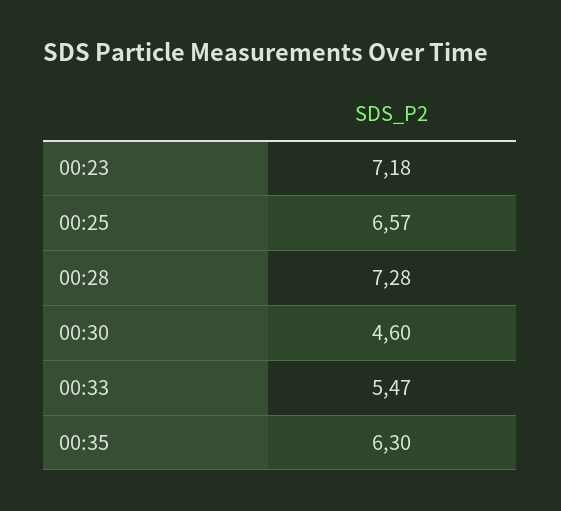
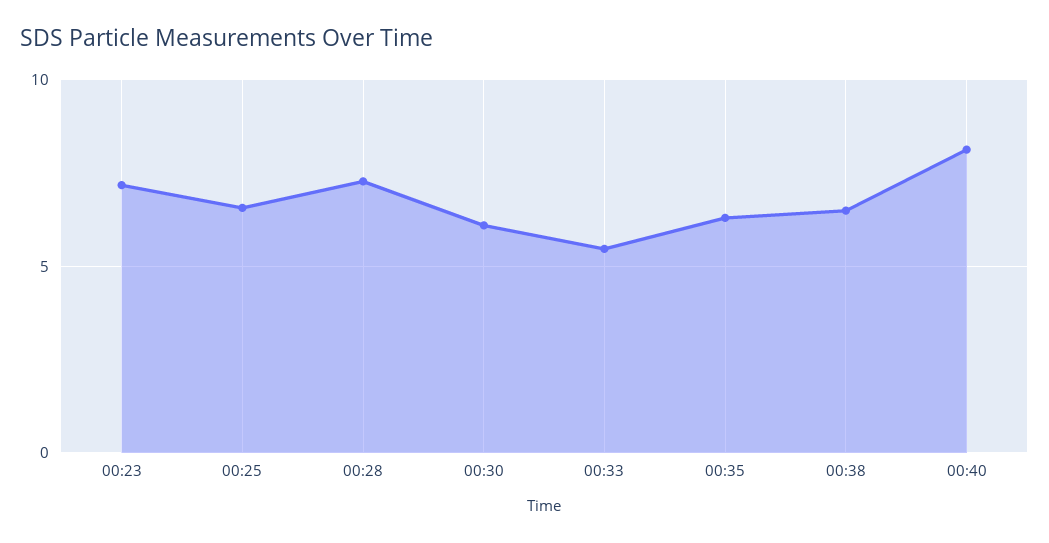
00:30: 4.6 -> 6
00:38: none -> 6.5
00:40: none -> 8

